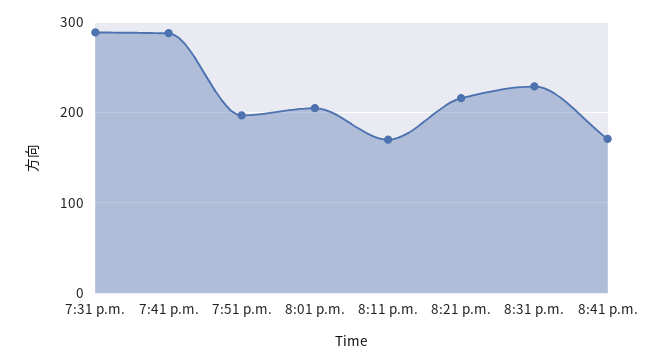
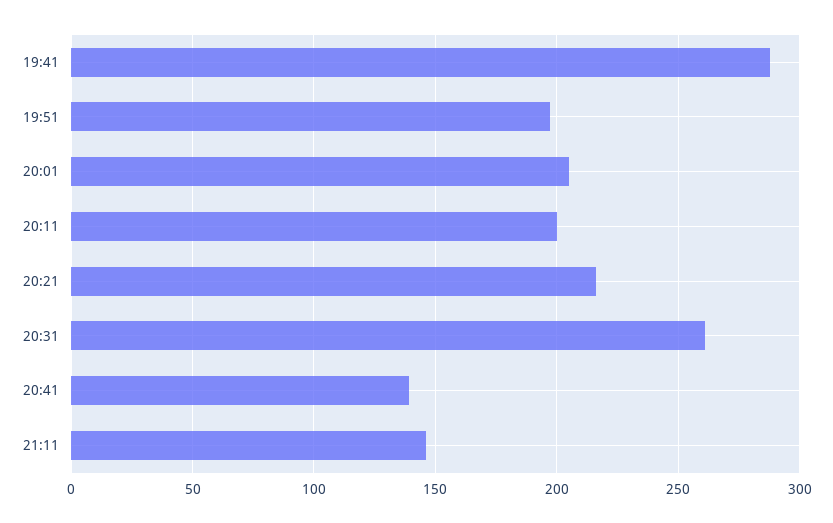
7:31 p.m.: 290 -> none
8:11 p.m.: 170 -> 200
8:31 p.m.: 230 -> 260
8:41 p.m.: 170 -> 140
21:11: none -> 145

